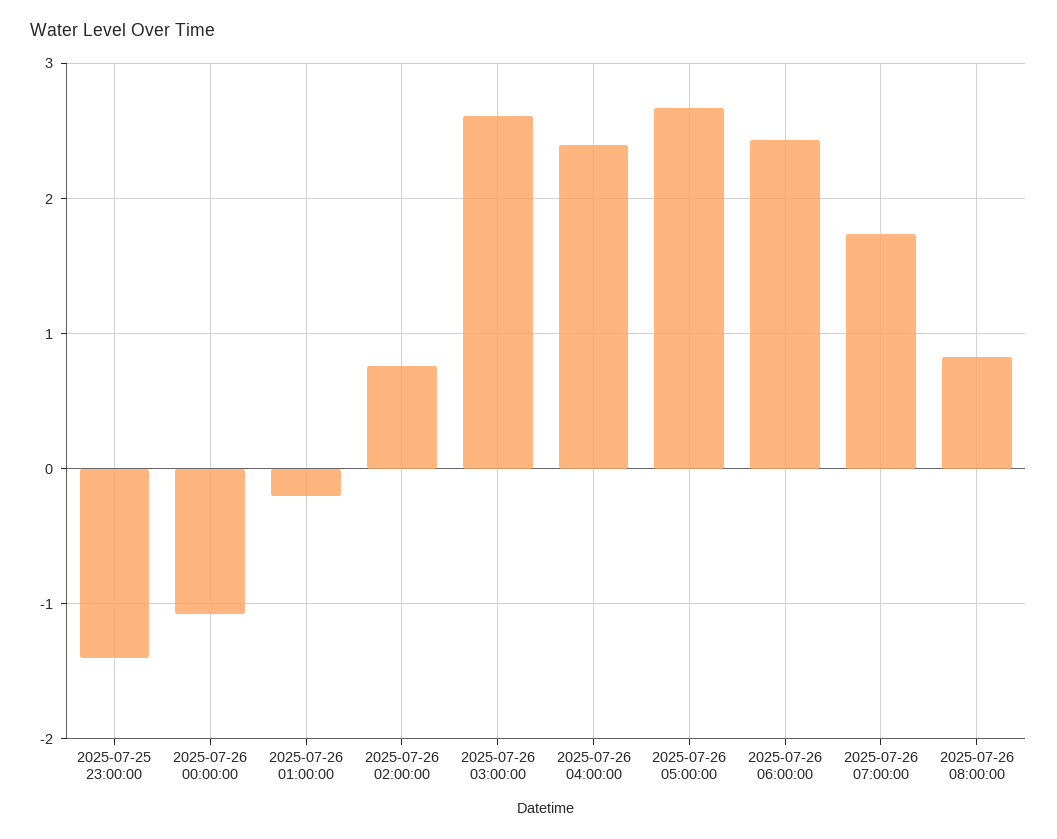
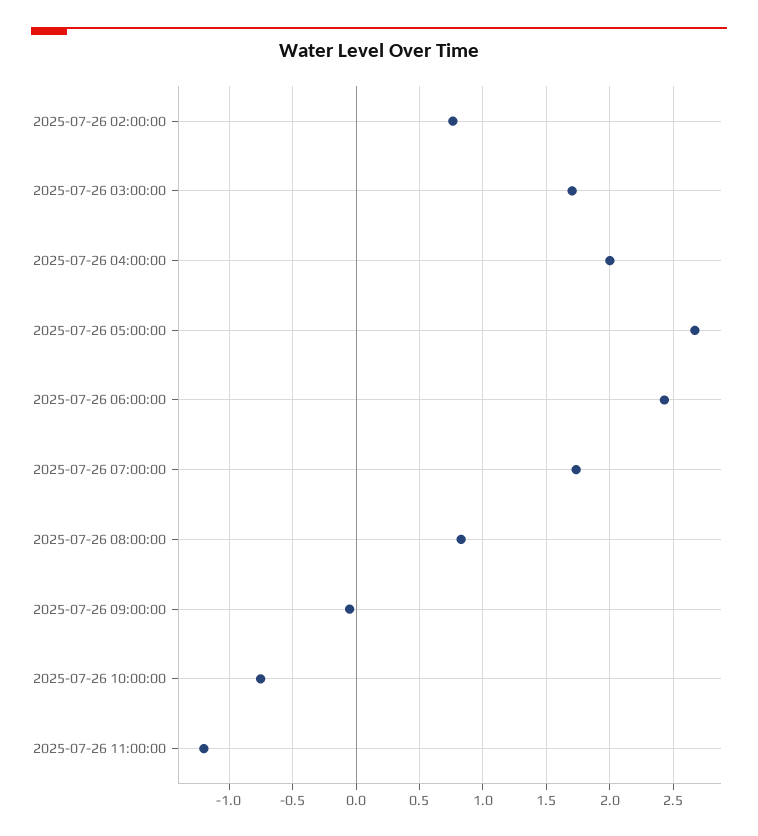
2025-07-25 23:00:00: -1.4 -> none
2025-07-26 00:00:00: -1.1 -> none
2025-07-26 01:00:00: -0.2 -> none
2025-07-26 03:00:00: 2.6 -> 1.7
2025-07-26 04:00:00: 2.4 -> 2
2025-07-26 09:00:00: none -> -0.05
2025-07-26 10:00:00: none -> -0.75
2025-07-26 11:00:00: none -> -1.2

